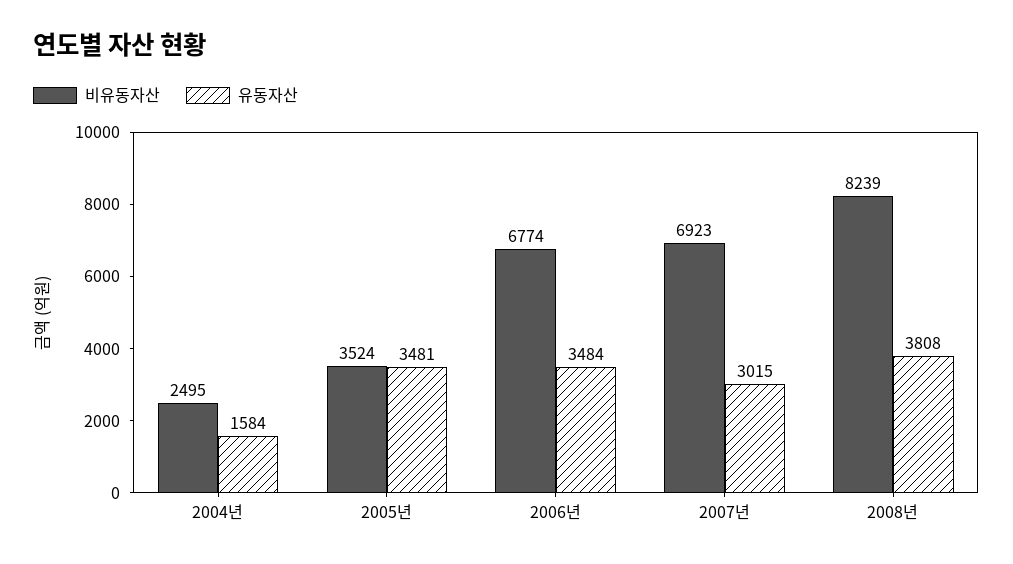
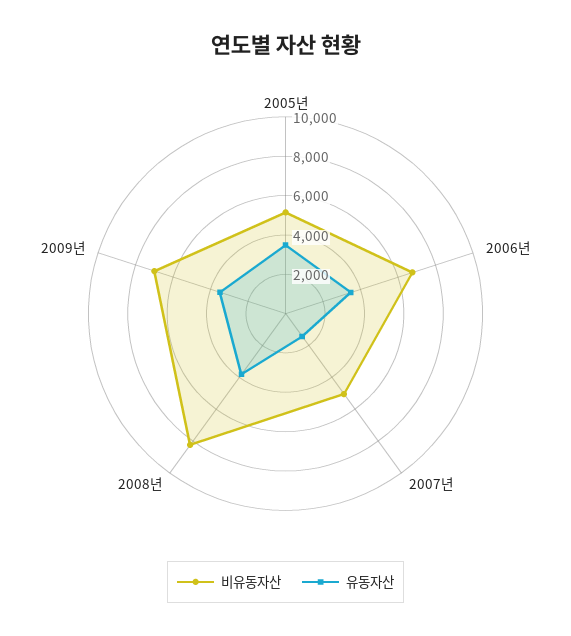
비유동자산, 2004년: 2495 -> none
유동자산, 2004년: 1584 -> none
비유동자산, 2005년: 3524 -> 5000
비유동자산, 2007년: 6923 -> 5000
유동자산, 2007년: 3015 -> 1500
비유동자산, 2009년: none -> 7000
유동자산, 2009년: none -> 3500

